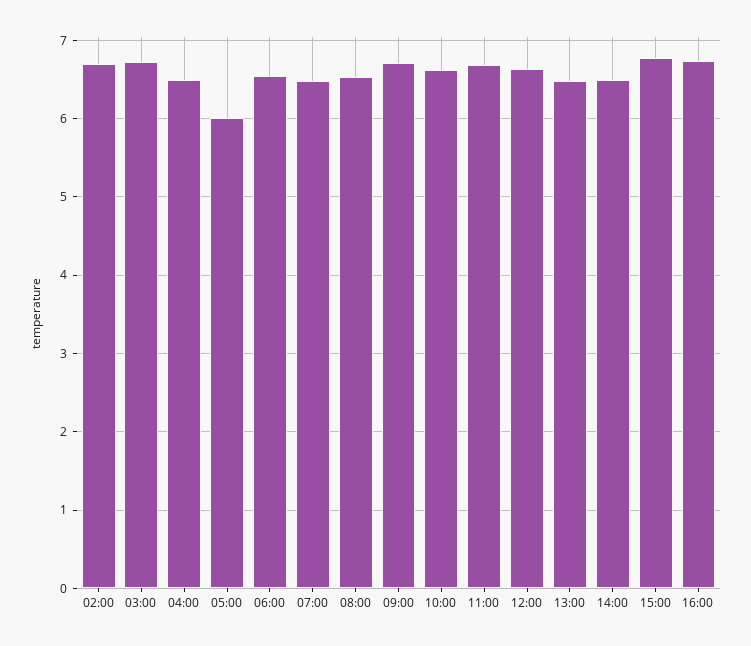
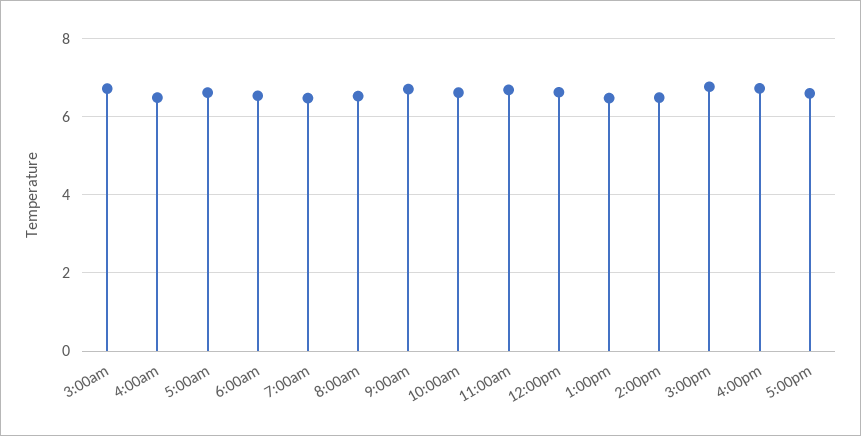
02:00: 6.7 -> none
05:00: 6 -> 6.6
5:00pm: none -> 6.6

